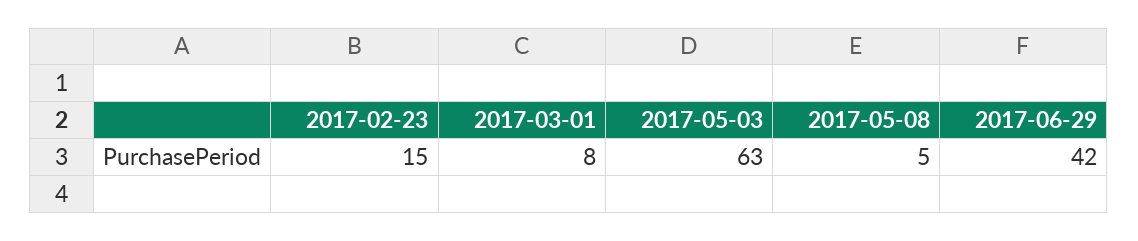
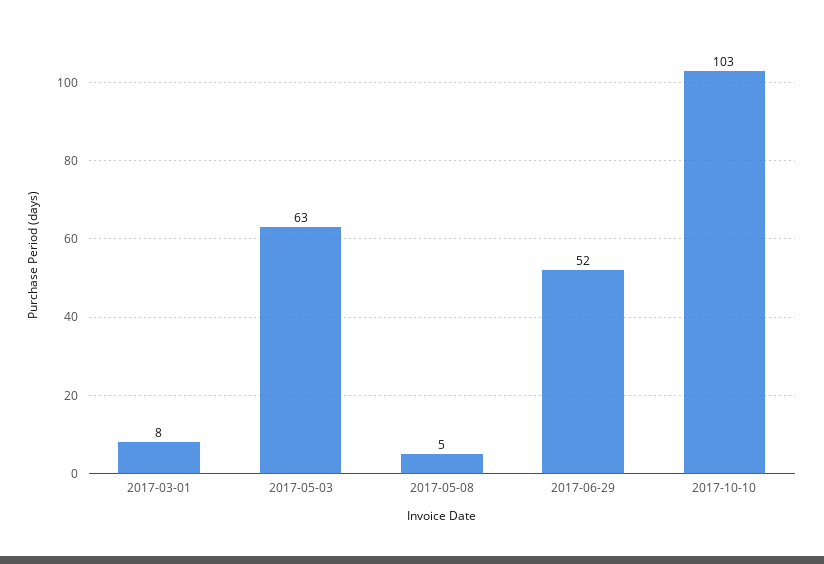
2017-02-23: 15 -> none
2017-06-29: 42 -> 52
2017-10-10: none -> 103

